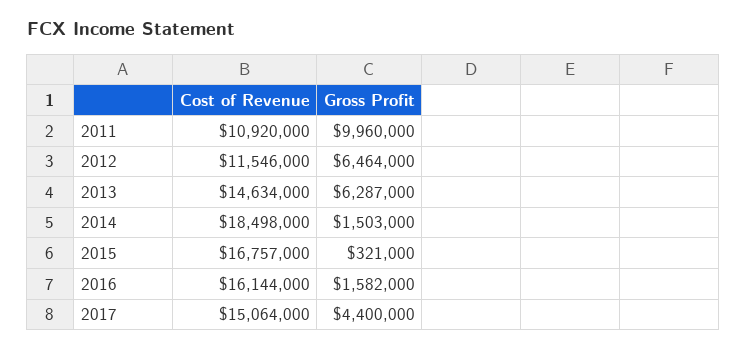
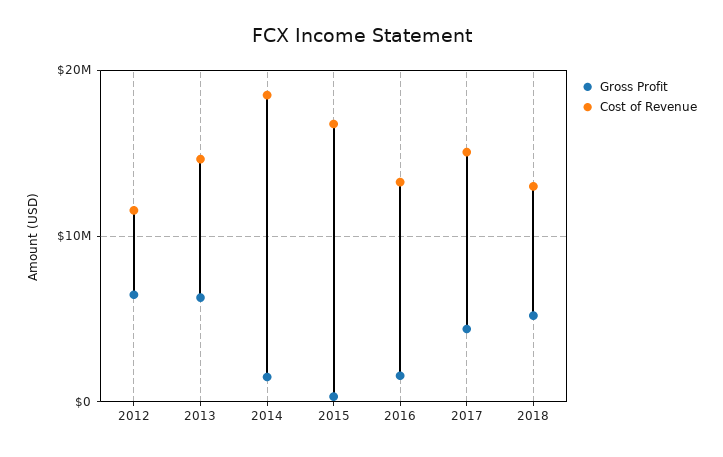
Cost of Revenue, 2011: 10920000 -> none
Gross Profit, 2011: 9960000 -> none
Cost of Revenue, 2016: 16144000 -> 13000000
Gross Profit, 2018: none -> 5000000
Cost of Revenue, 2018: none -> 13000000

